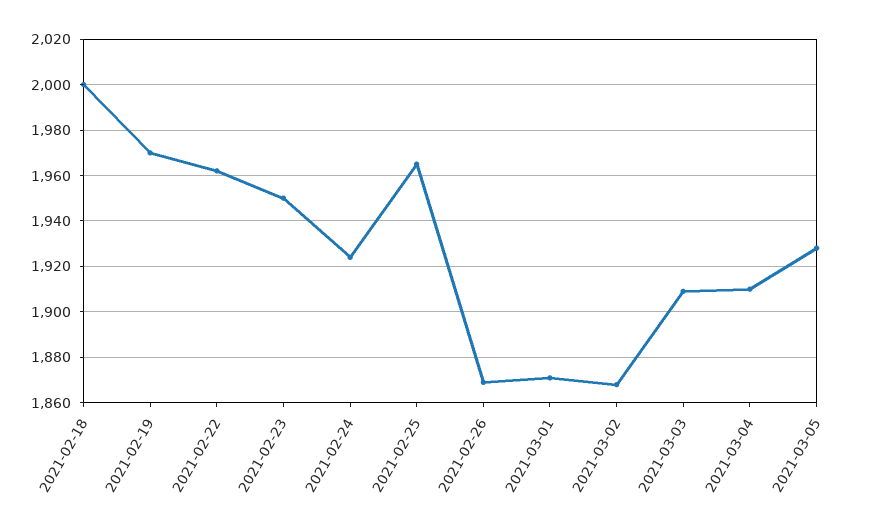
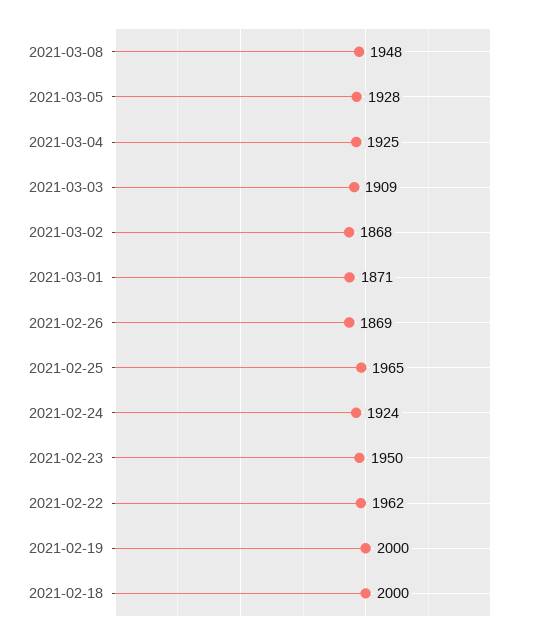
2021-02-19: 1970 -> 2000
2021-03-04: 1910 -> 1925
2021-03-08: none -> 1948

